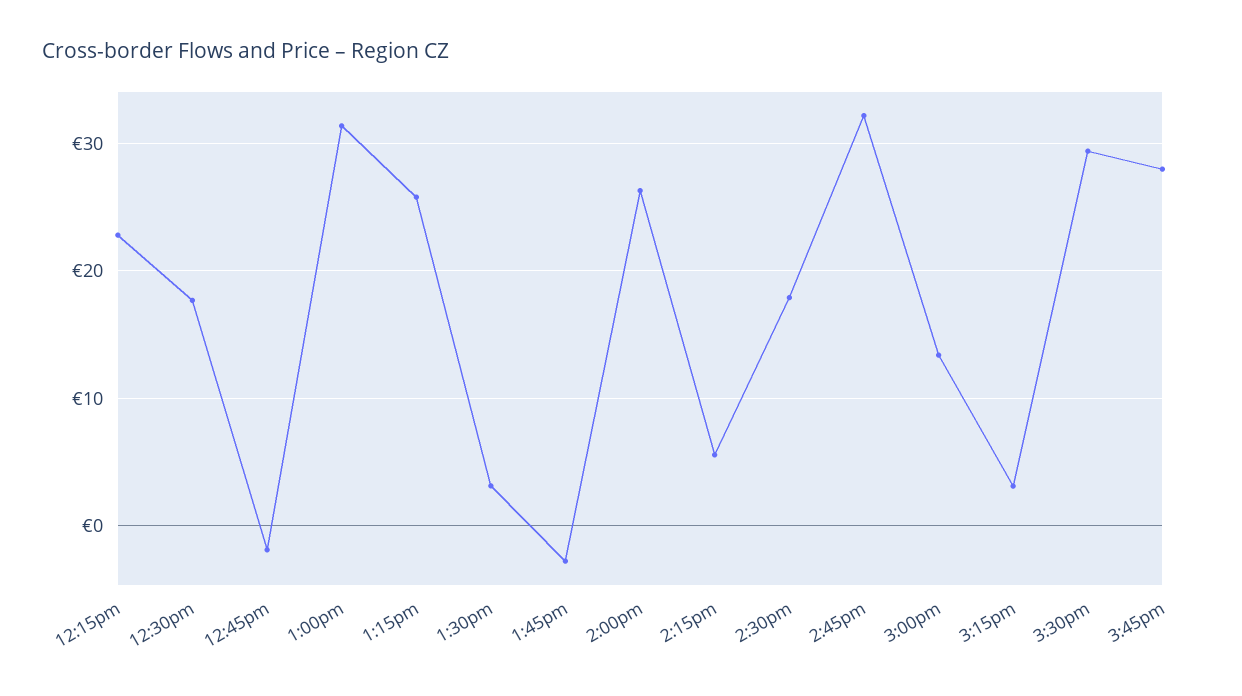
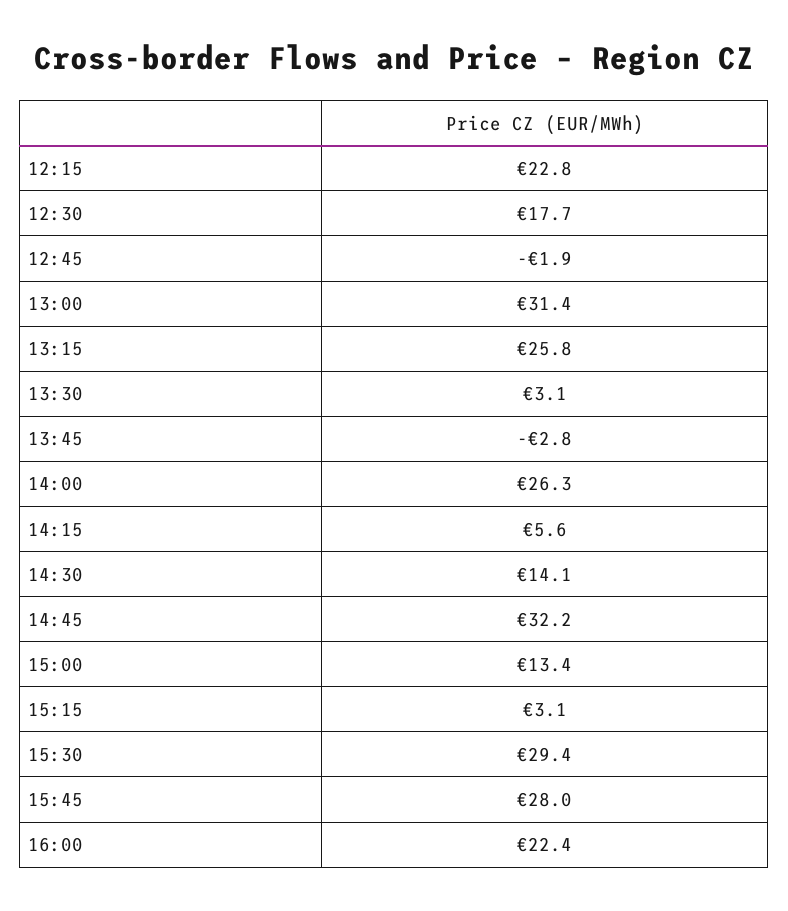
2:30pm: 18 -> 14.1
16:00: none -> 22.4

